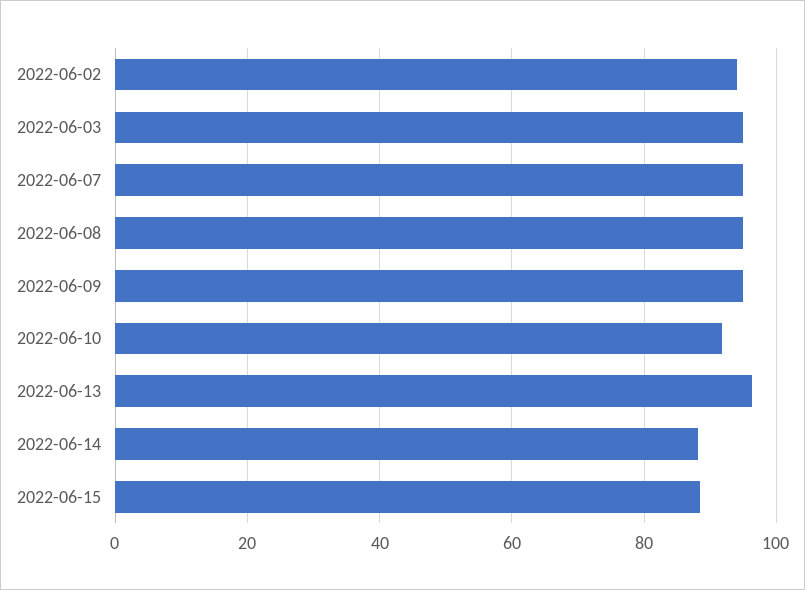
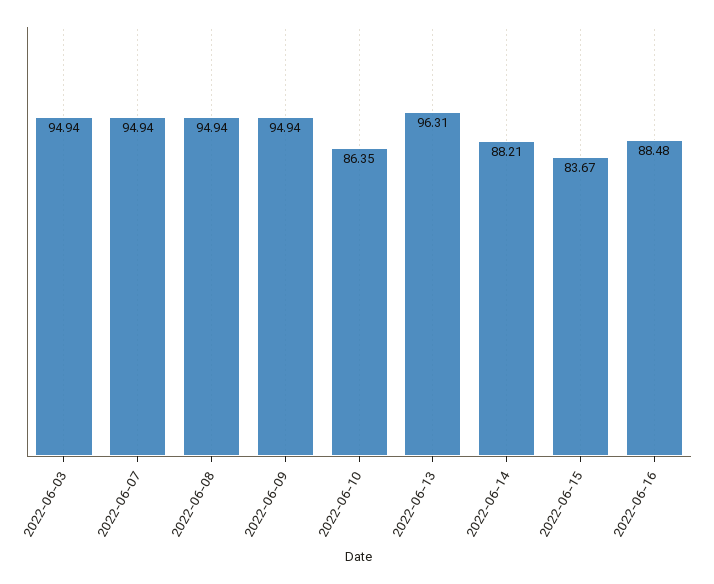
2022-06-02: 94 -> none
2022-06-10: 92 -> 86.35
2022-06-15: 88 -> 83.67
2022-06-16: none -> 88.48

